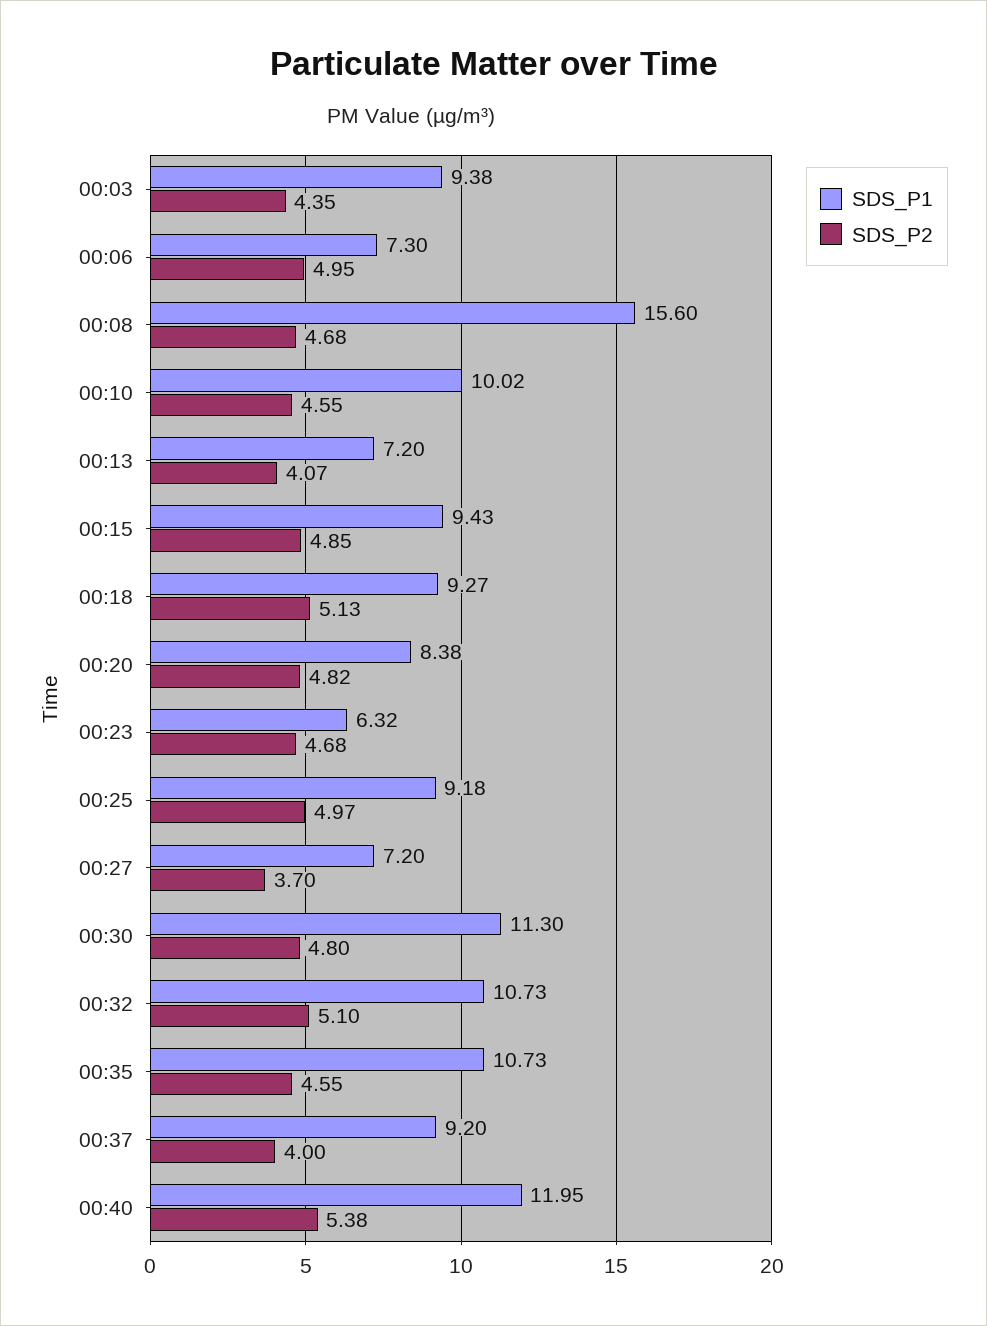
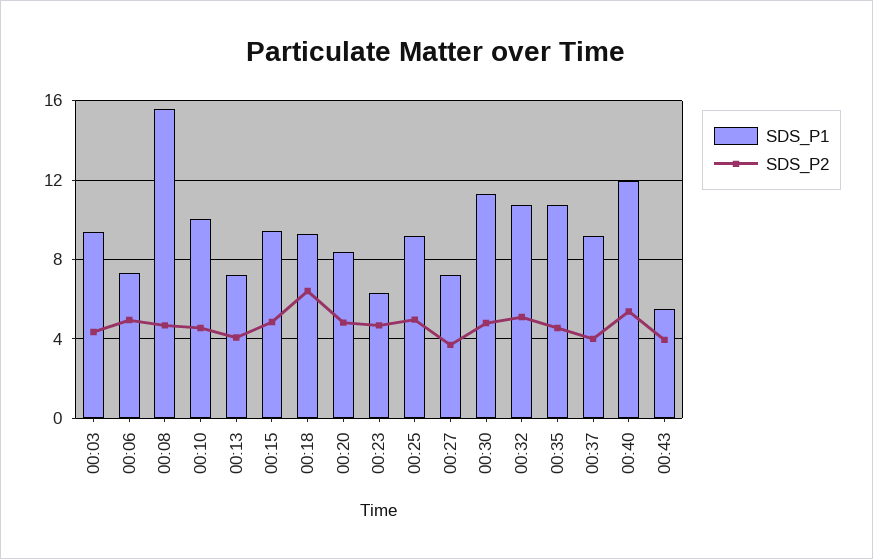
SDS_P2, 00:18: 5.13 -> 6.5
SDS_P1, 00:43: none -> 5.5
SDS_P2, 00:43: none -> 4

